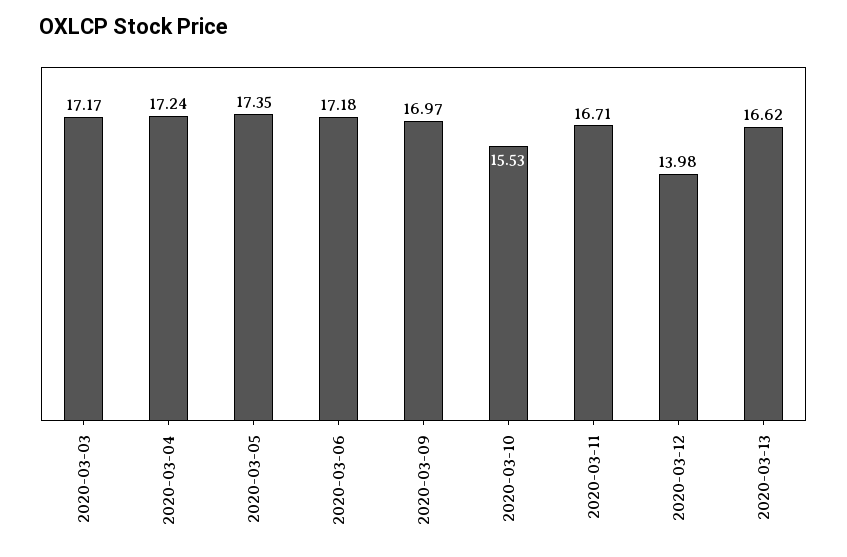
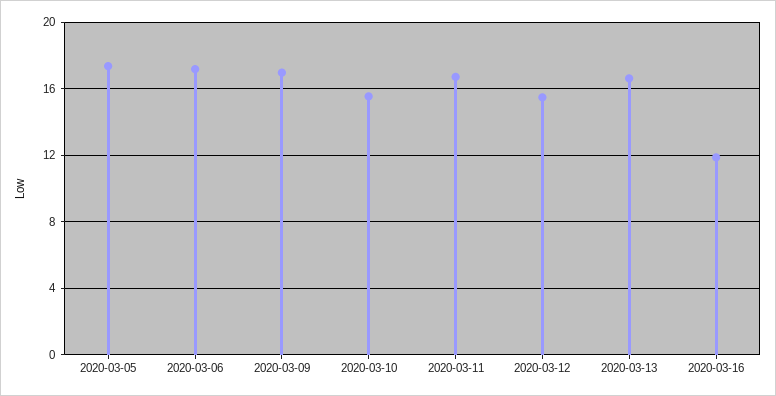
2020-03-03: 17.17 -> none
2020-03-04: 17.24 -> none
2020-03-12: 13.98 -> 15.5
2020-03-16: none -> 12

